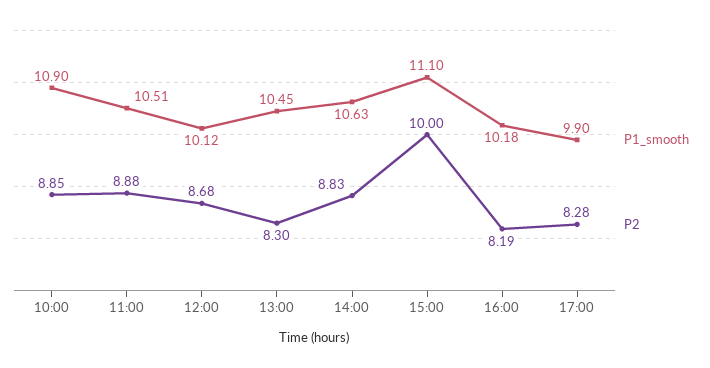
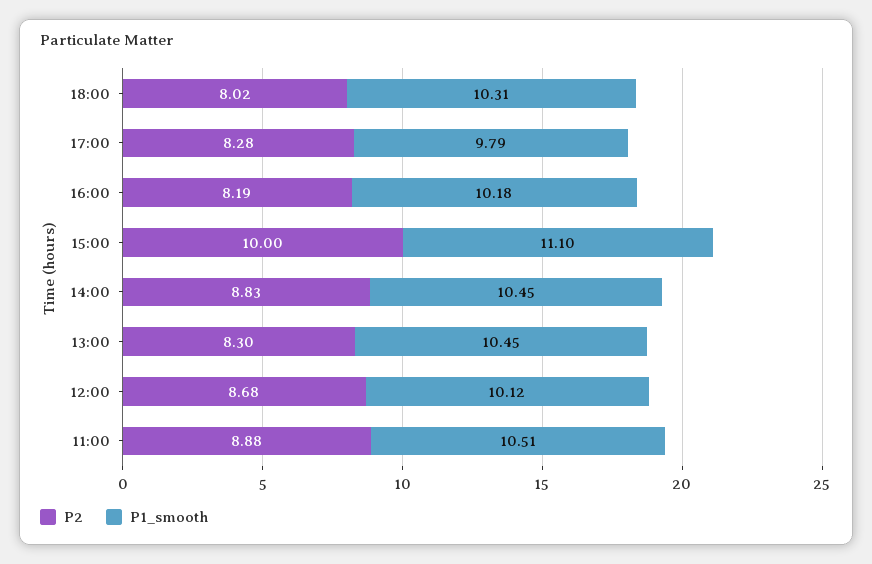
P1_smooth, 10:00: 10.9 -> none
P2, 10:00: 8.85 -> none
P1_smooth, 14:00: 10.63 -> 10.45
P1_smooth, 17:00: 9.9 -> 9.79
P2, 18:00: none -> 8.02
P1_smooth, 18:00: none -> 10.31

